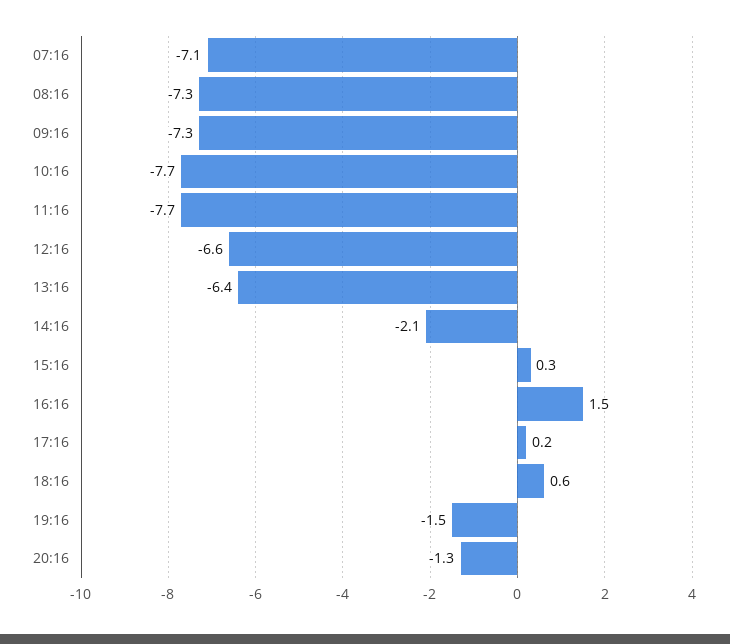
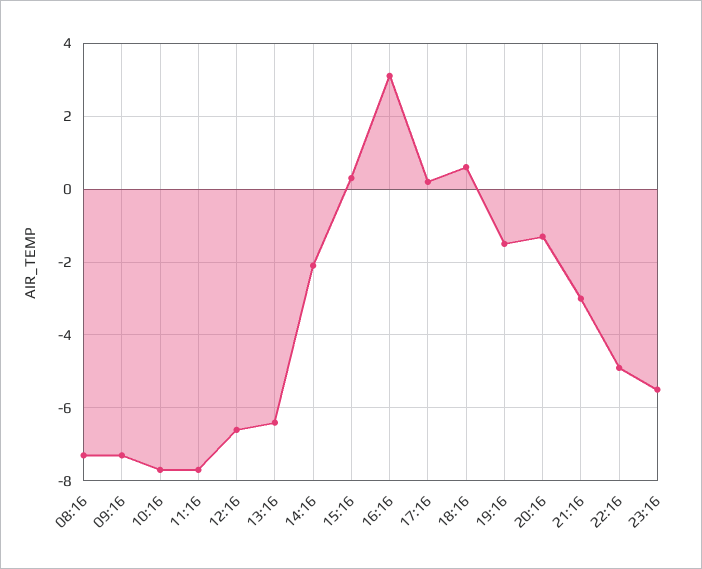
07:16: -7.1 -> none
16:16: 1.5 -> 3
21:16: none -> -3
22:16: none -> -5
23:16: none -> -5.5

